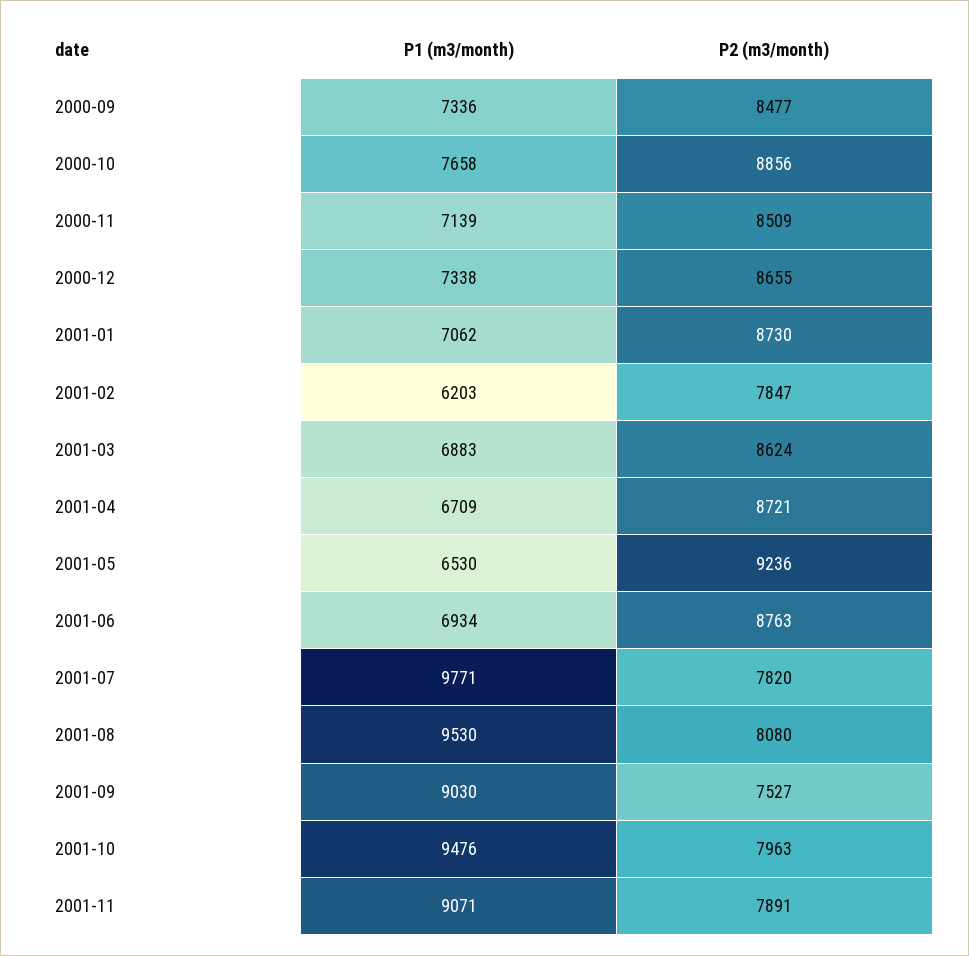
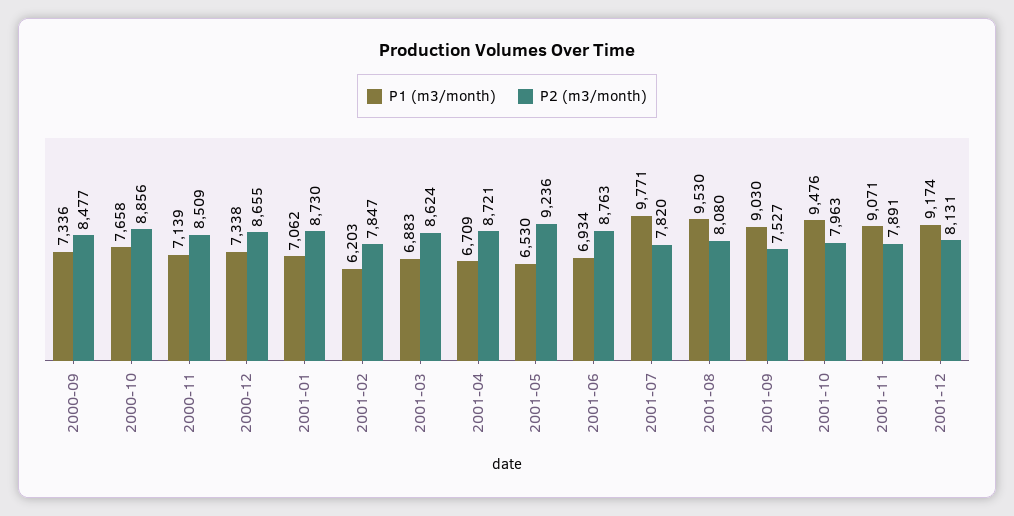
P1 (m3/month), 2001-12: none -> 9174
P2 (m3/month), 2001-12: none -> 8131

